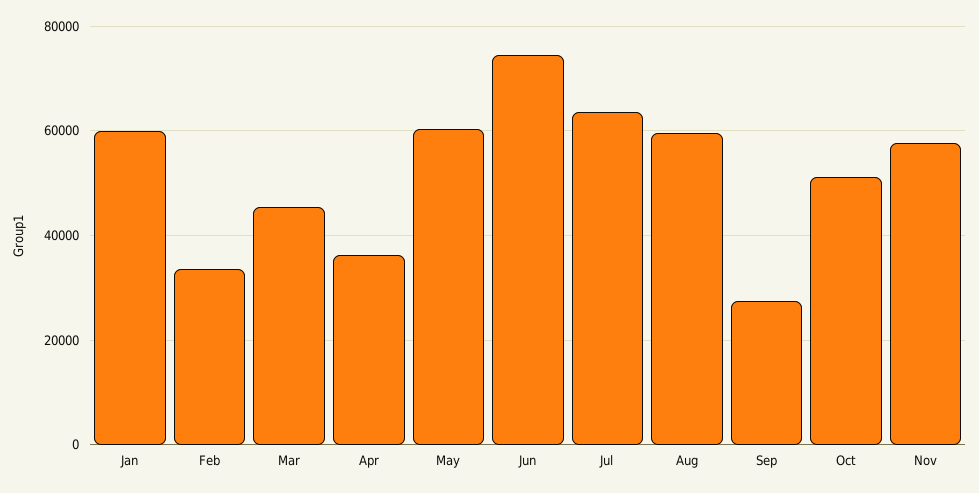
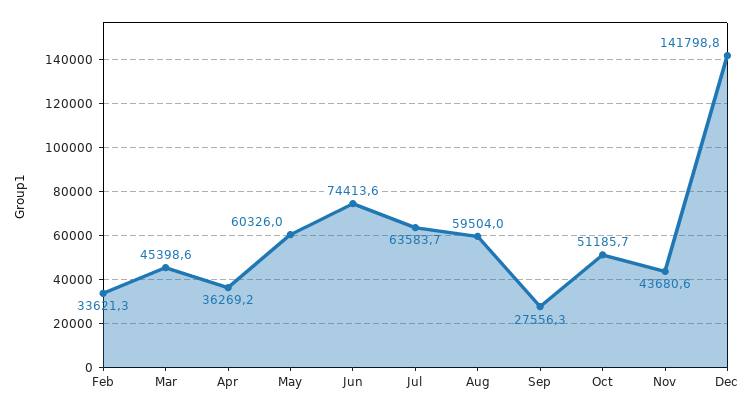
Jan: 60000 -> none
Nov: 58000 -> 43680.6
Dec: none -> 141798.8

